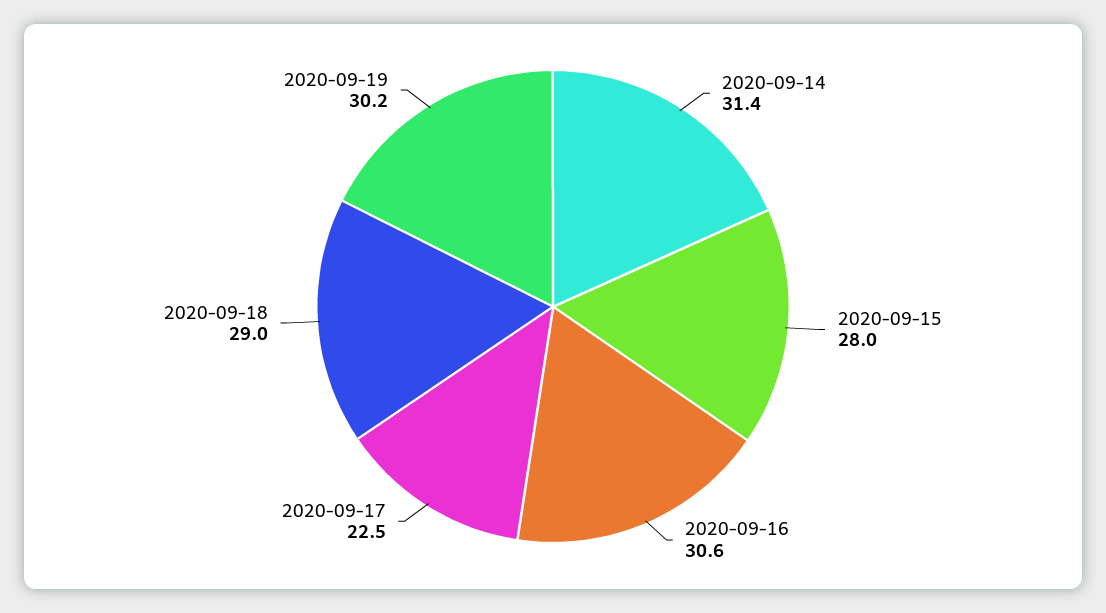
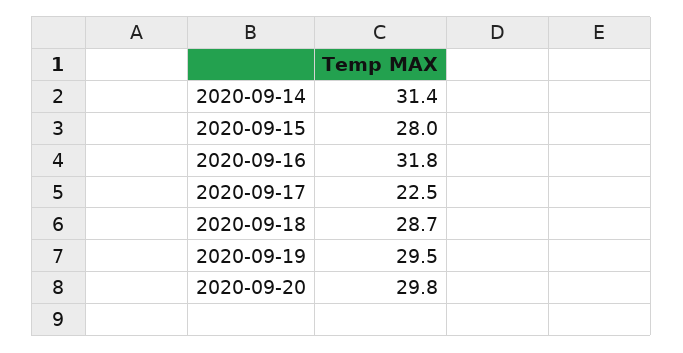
2020-09-16: 30.6 -> 31.8
2020-09-18: 29 -> 28.7
2020-09-19: 30.2 -> 29.5
2020-09-20: none -> 29.8

